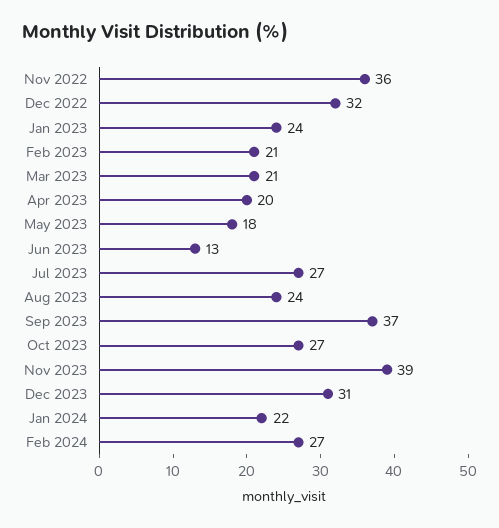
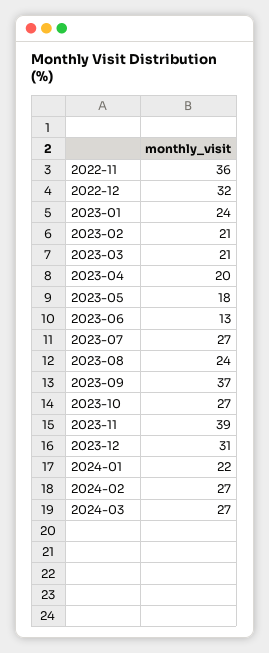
2024-03: none -> 27

